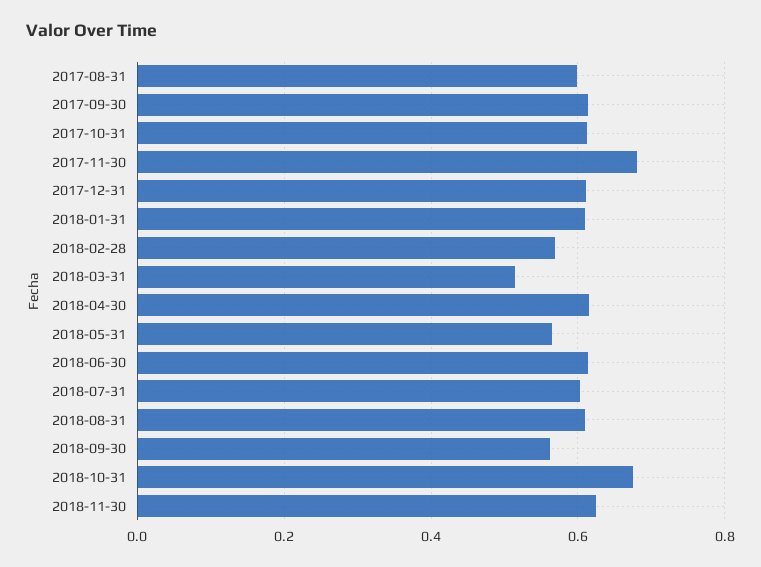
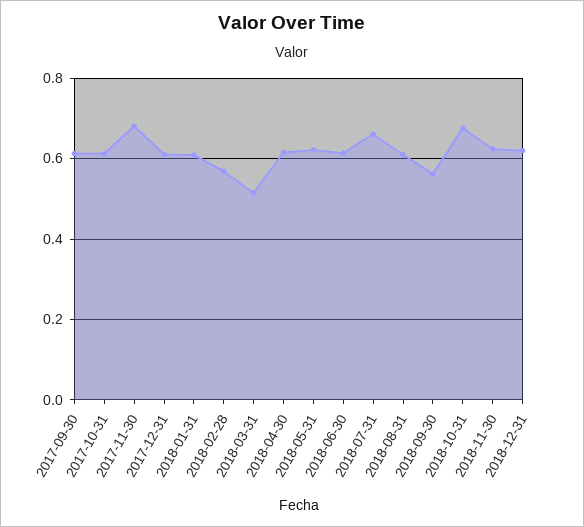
2017-08-31: 0.6 -> none
2018-05-31: 0.56 -> 0.62
2018-07-31: 0.6 -> 0.66
2018-12-31: none -> 0.62

